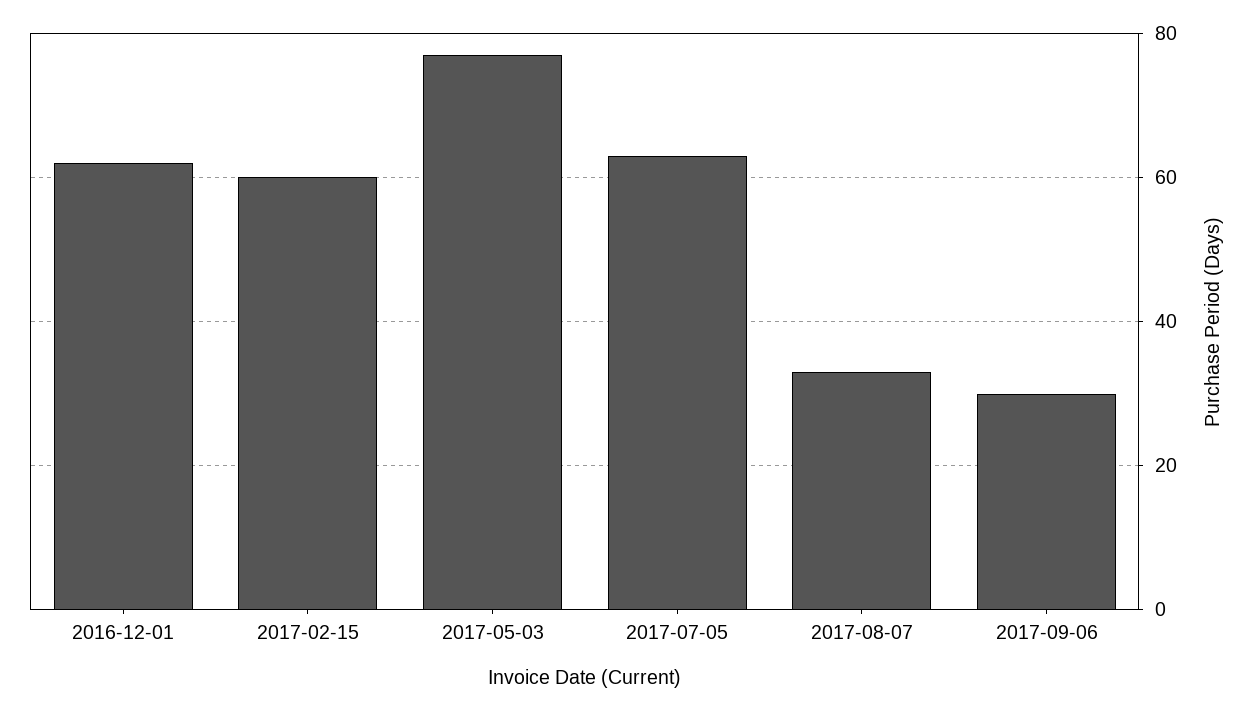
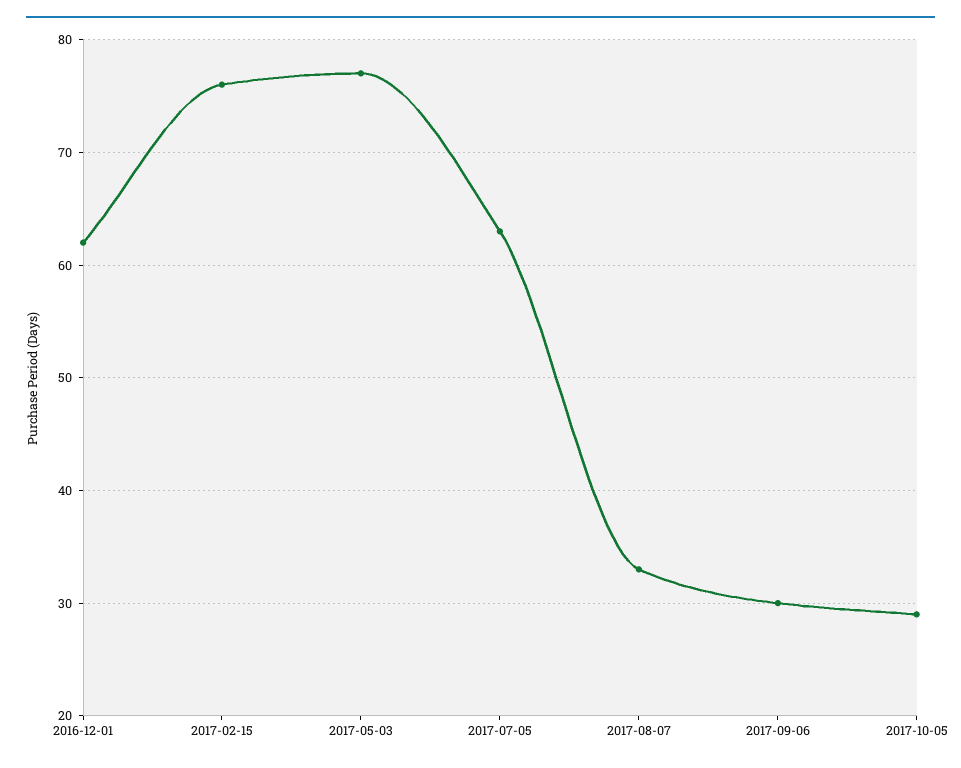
2017-02-15: 60 -> 76
2017-10-05: none -> 29

